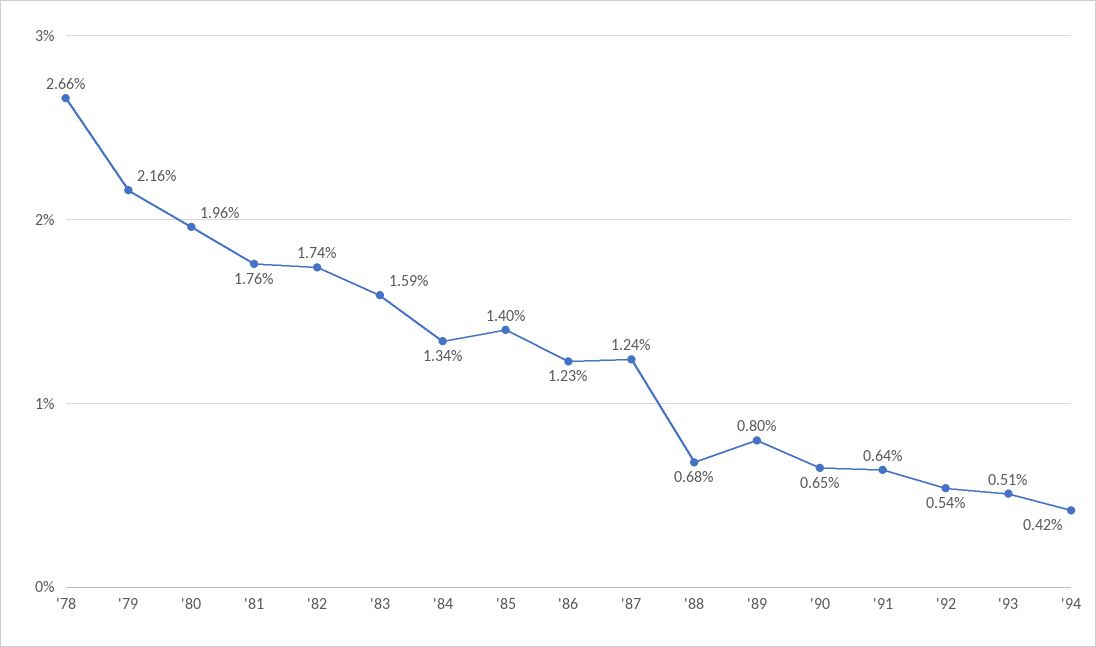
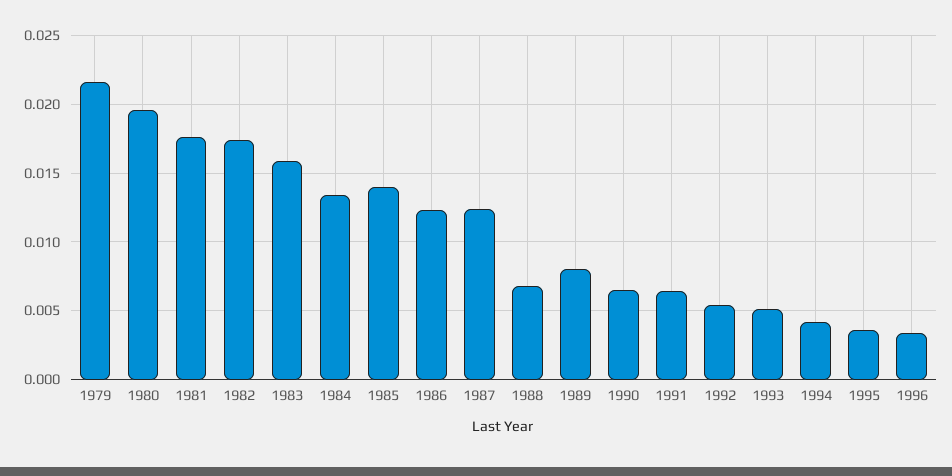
'78: 0.0266 -> none
1995: none -> 0.0035
1996: none -> 0.0035

